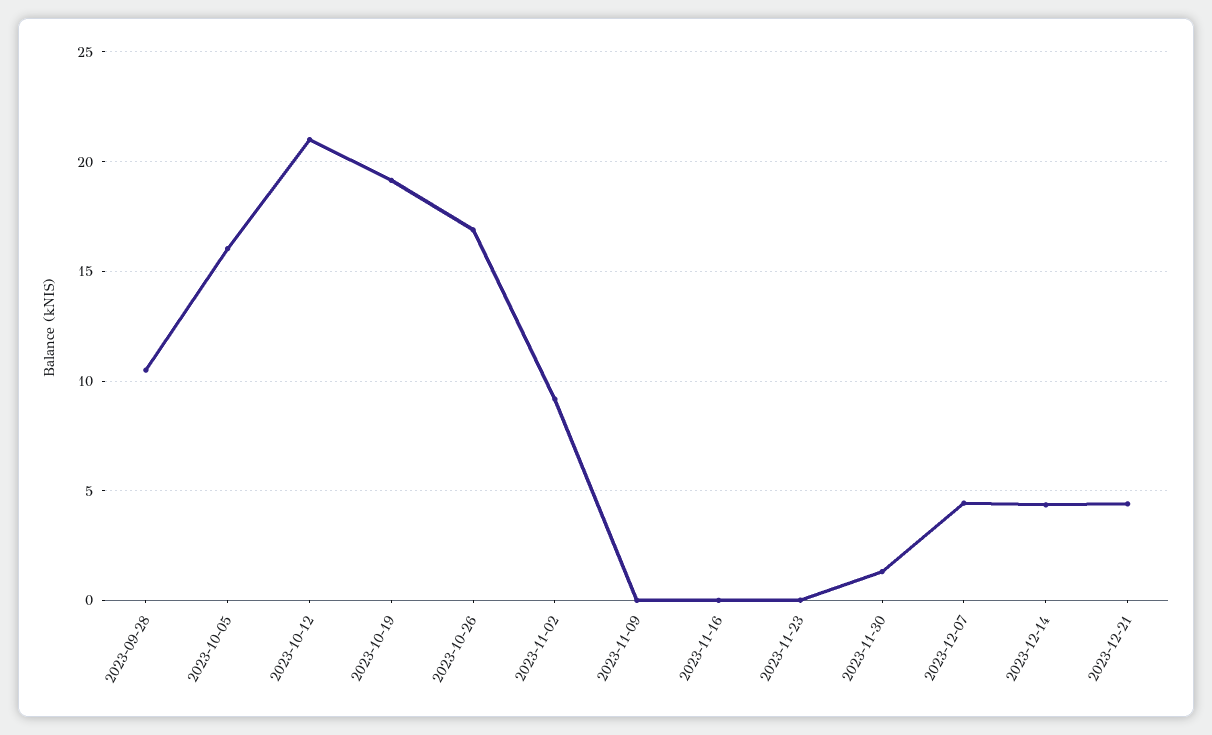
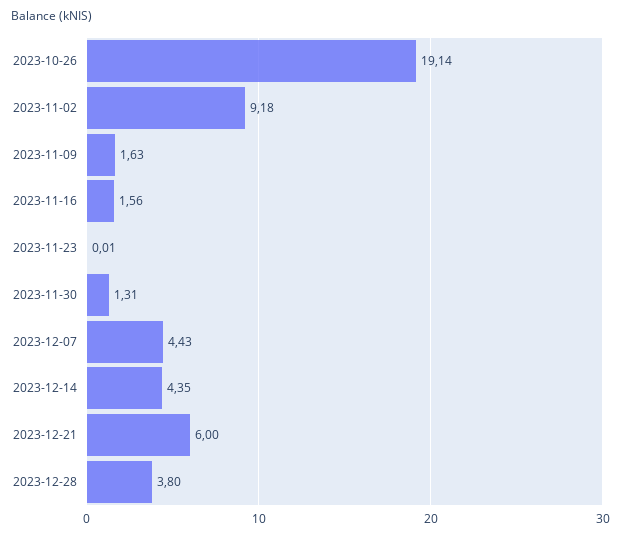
2023-09-28: 10.5 -> none
2023-10-05: 16 -> none
2023-10-12: 21 -> none
2023-10-19: 19 -> none
2023-10-26: 17 -> 19.14
2023-11-09: 0 -> 1.63
2023-11-16: 0 -> 1.56
2023-12-21: 4.5 -> 6
2023-12-28: none -> 3.8

